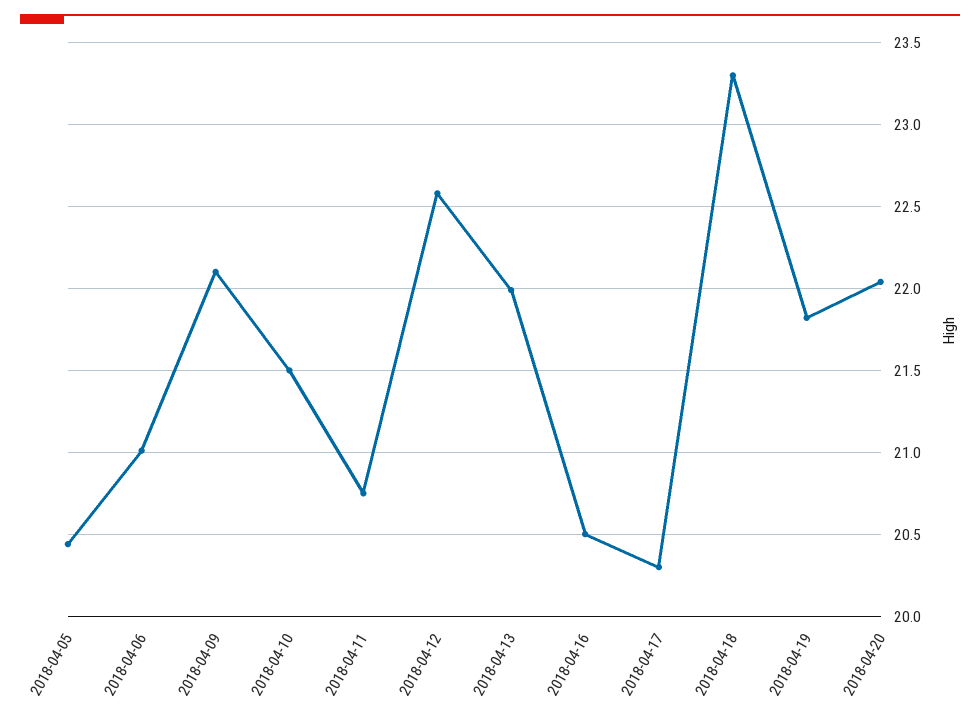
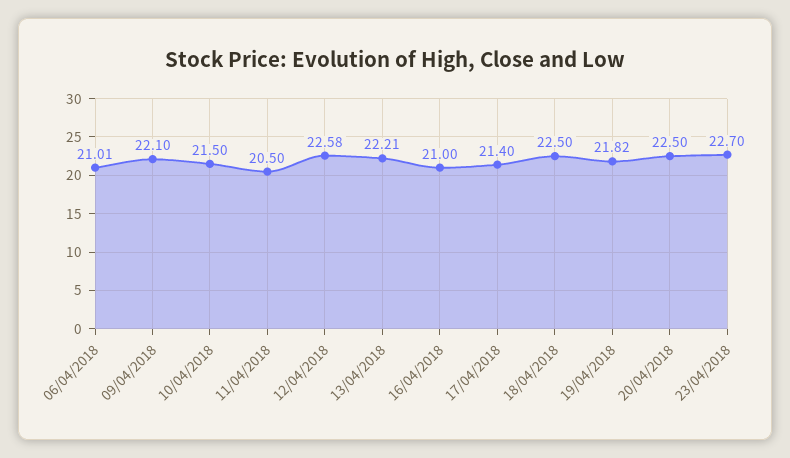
2018-04-05: 20.45 -> none
2018-04-11: 20.75 -> 20.5
2018-04-13: 22 -> 22.21
2018-04-16: 20.5 -> 21
2018-04-17: 20.3 -> 21.4
2018-04-18: 23.3 -> 22.5
2018-04-20: 22.05 -> 22.5
23/04/2018: none -> 22.7

